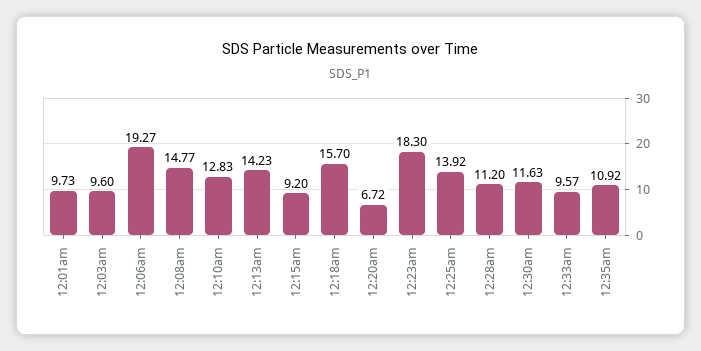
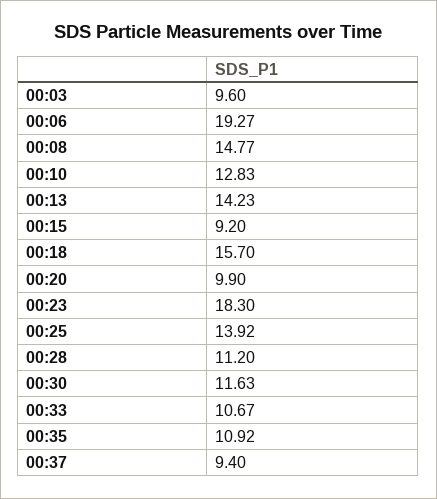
12:01am: 9.73 -> none
12:20am: 6.72 -> 9.9
12:33am: 9.57 -> 10.67
00:37: none -> 9.4

